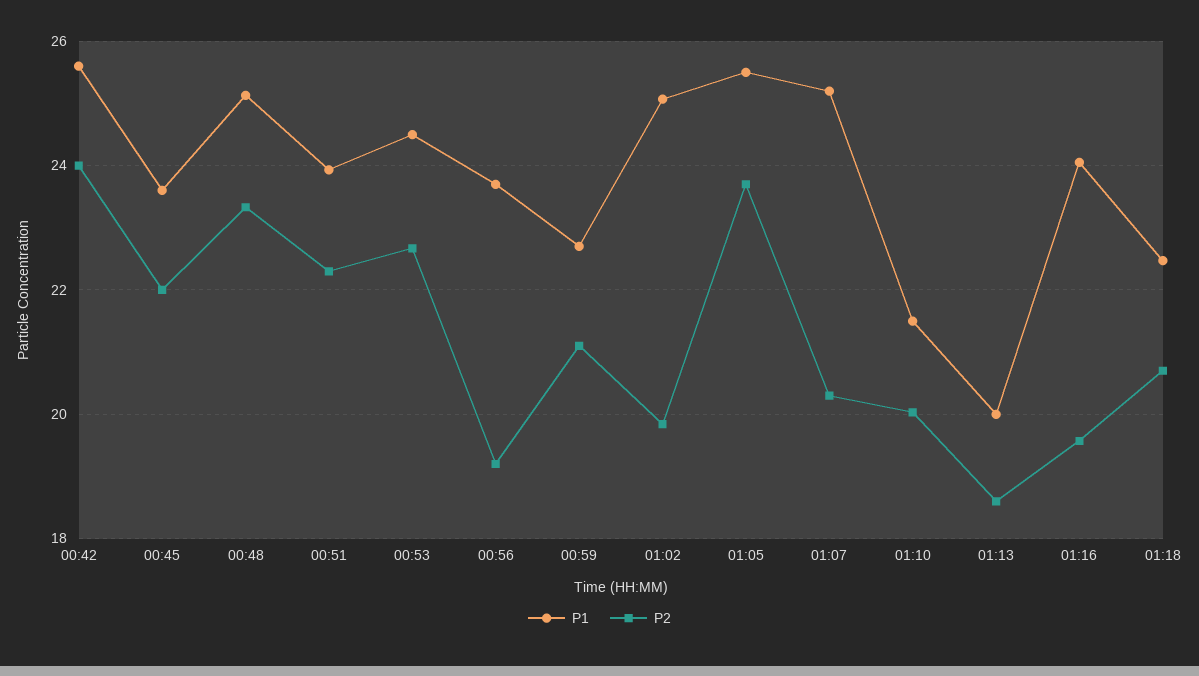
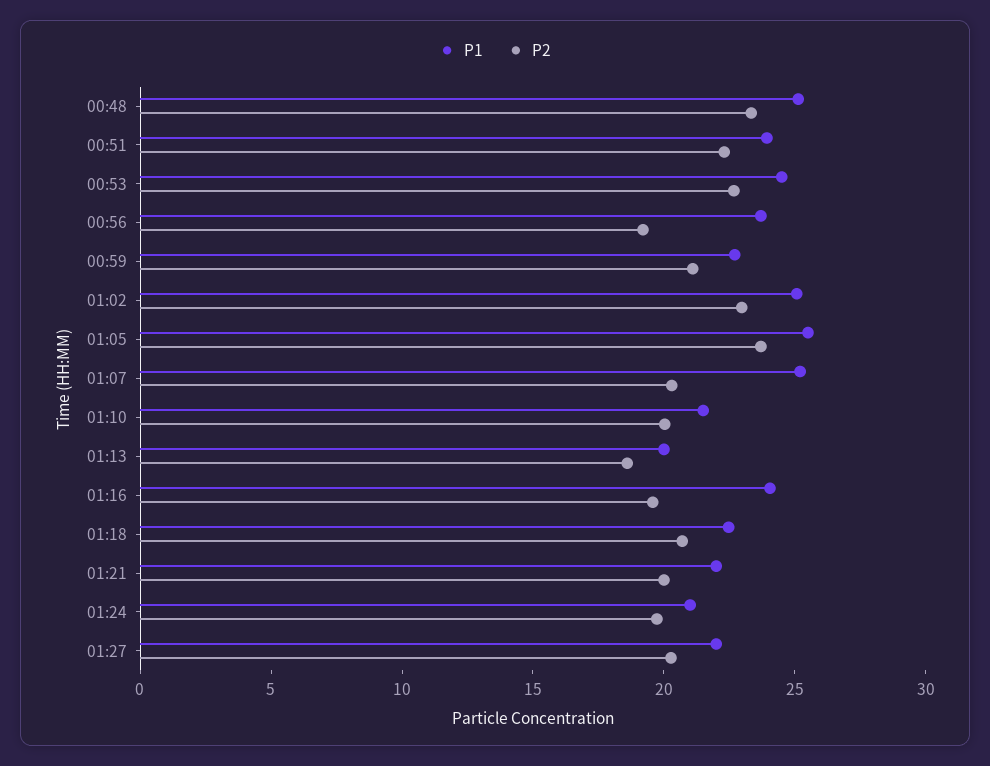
P1, 00:42: 25.6 -> none
P2, 00:42: 24 -> none
P1, 00:45: 23.6 -> none
P2, 00:45: 22 -> none
P2, 01:02: 19.8 -> 23
P1, 01:21: none -> 22
P2, 01:21: none -> 20
P1, 01:24: none -> 21
P2, 01:24: none -> 20
P1, 01:27: none -> 22
P2, 01:27: none -> 20

